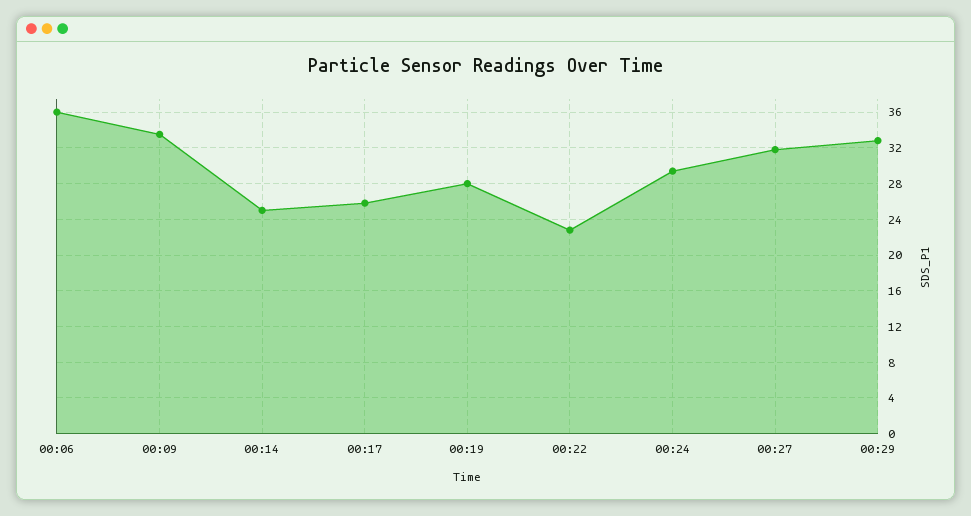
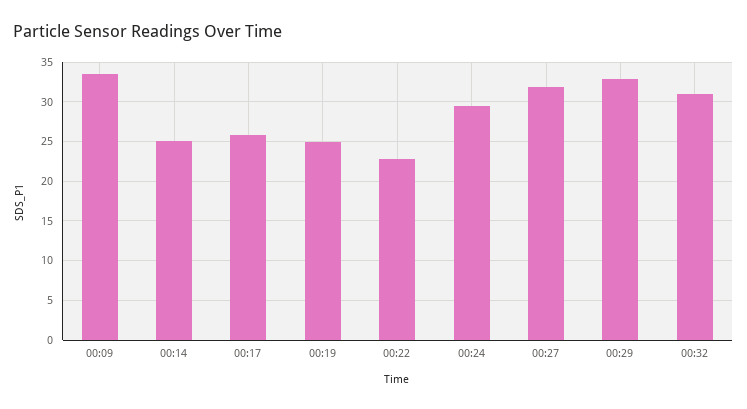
00:06: 36 -> none
00:19: 28 -> 25
00:32: none -> 31

